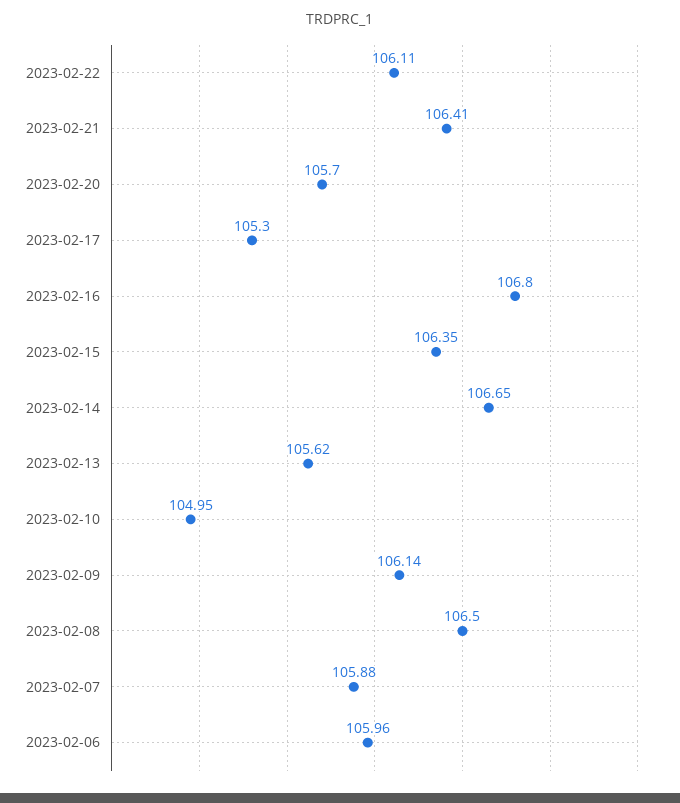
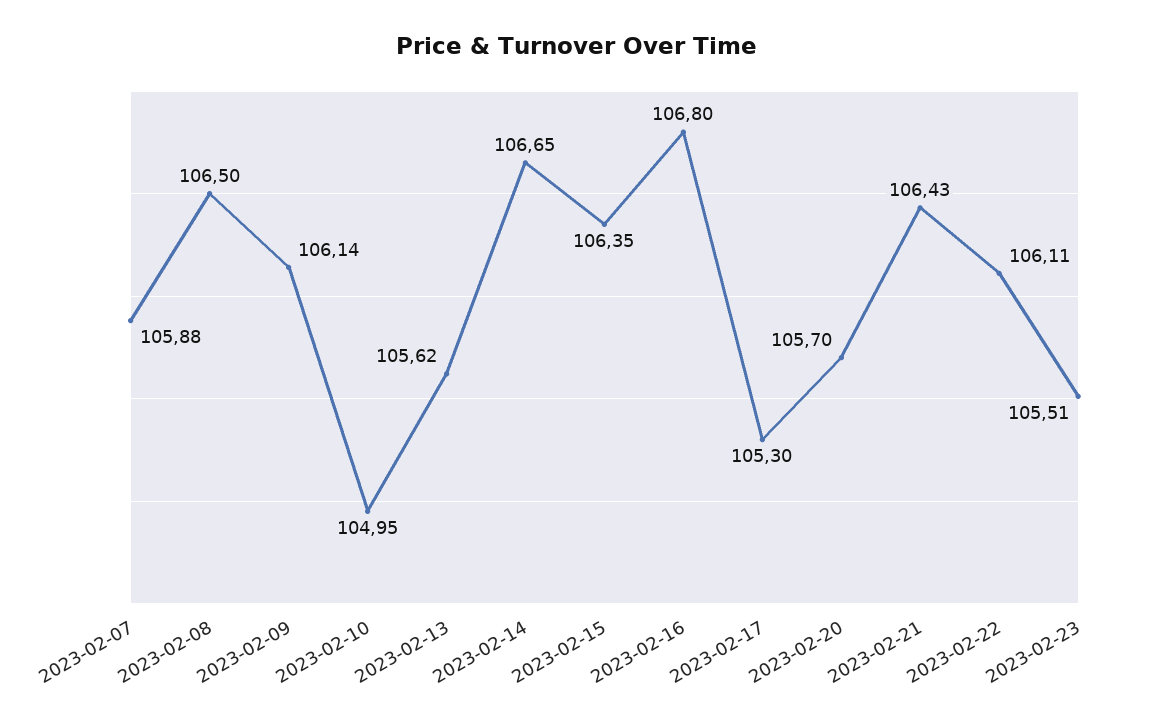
2023-02-21: 106.41 -> 106.43
2023-02-06: 105.96 -> none
2023-02-23: none -> 105.51

